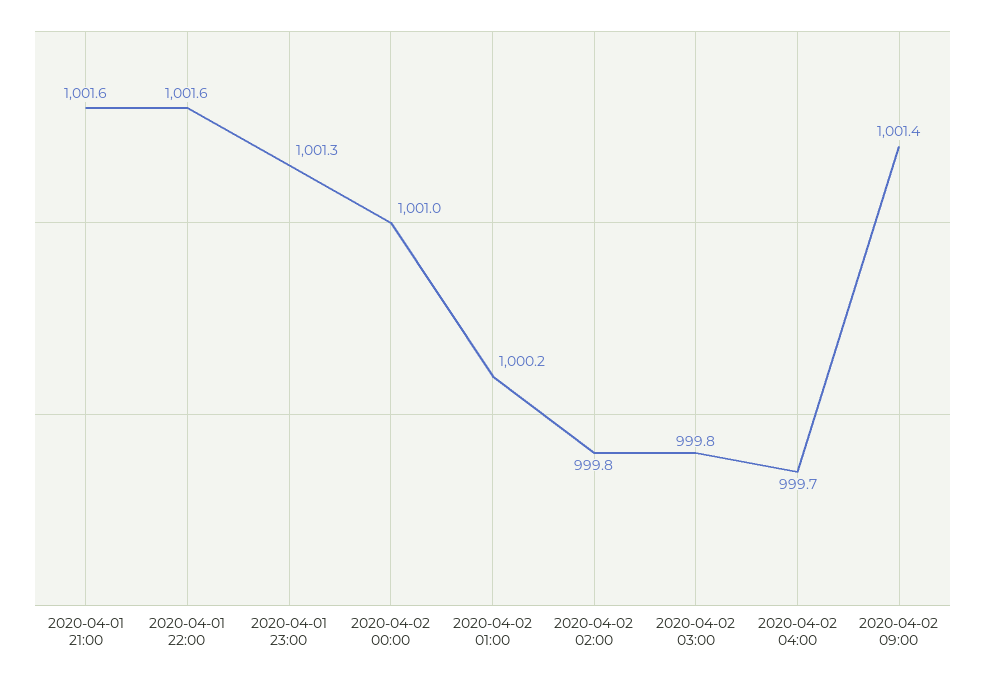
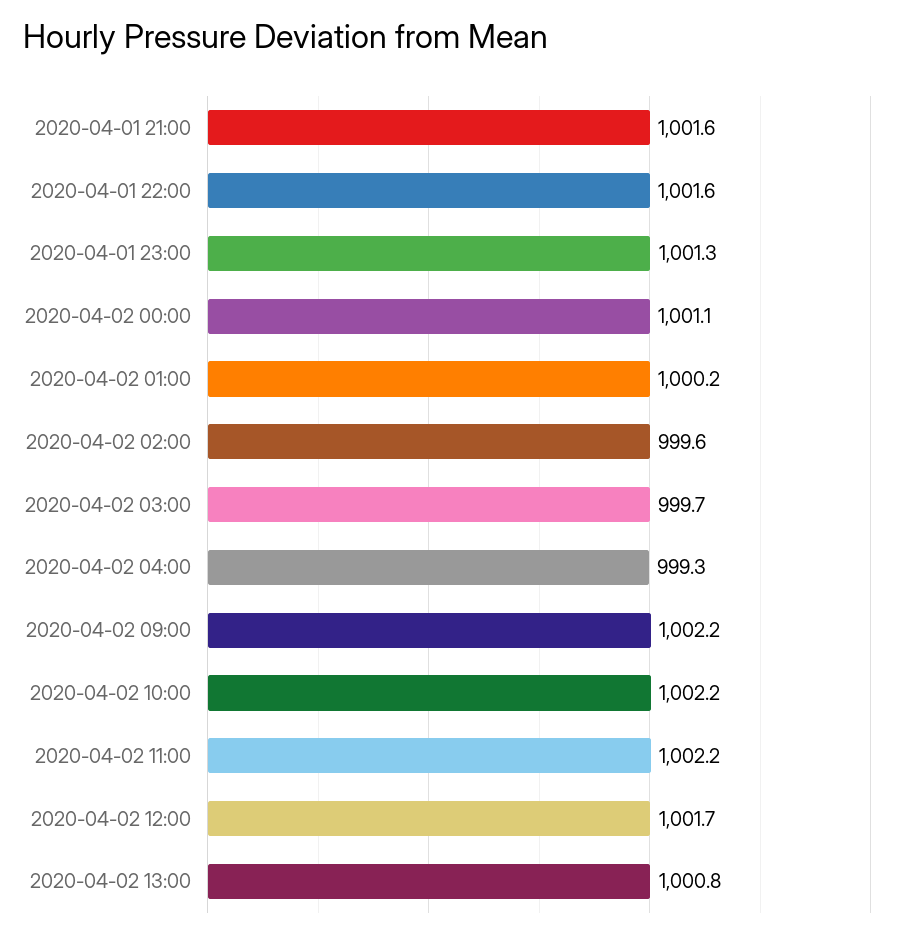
2020-04-02 00:00: 1001 -> 1001.1
2020-04-02 02:00: 999.8 -> 999.6
2020-04-02 03:00: 999.8 -> 999.7
2020-04-02 04:00: 999.7 -> 999.3
2020-04-02 09:00: 1001.4 -> 1002.2
2020-04-02 10:00: none -> 1002.2
2020-04-02 11:00: none -> 1002.2
2020-04-02 12:00: none -> 1001.7
2020-04-02 13:00: none -> 1000.8

